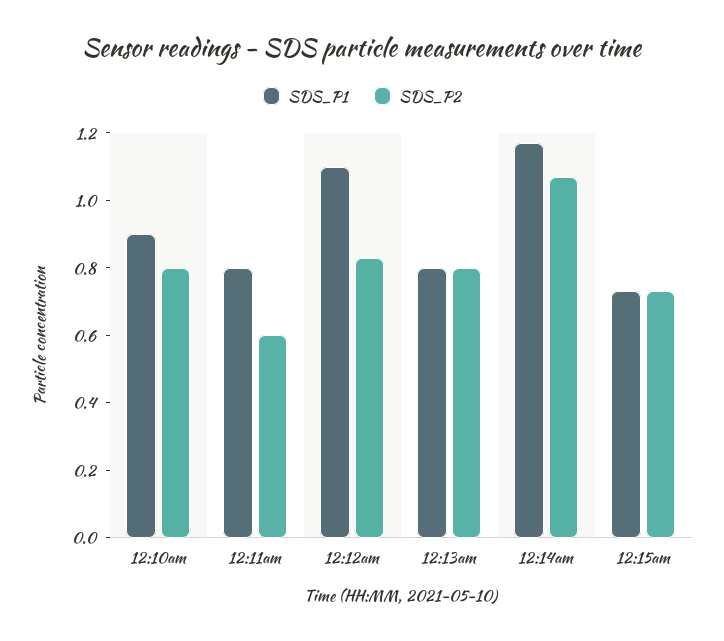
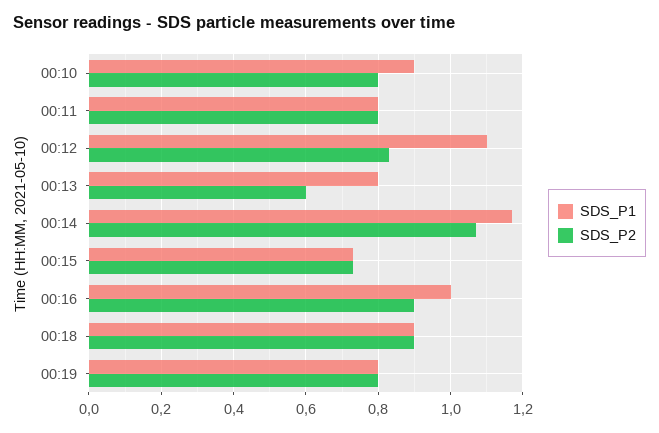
SDS_P2, 12:11am: 0.6 -> 0.8
SDS_P2, 12:13am: 0.8 -> 0.6
SDS_P1, 00:16: none -> 1
SDS_P2, 00:16: none -> 0.9
SDS_P1, 00:18: none -> 0.9
SDS_P2, 00:18: none -> 0.9
SDS_P1, 00:19: none -> 0.8
SDS_P2, 00:19: none -> 0.8

